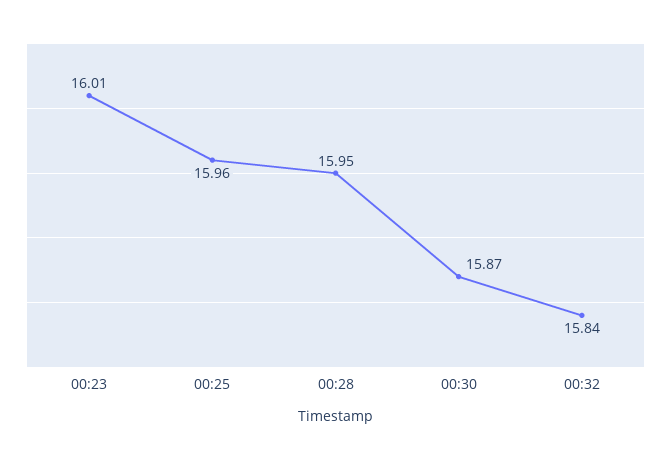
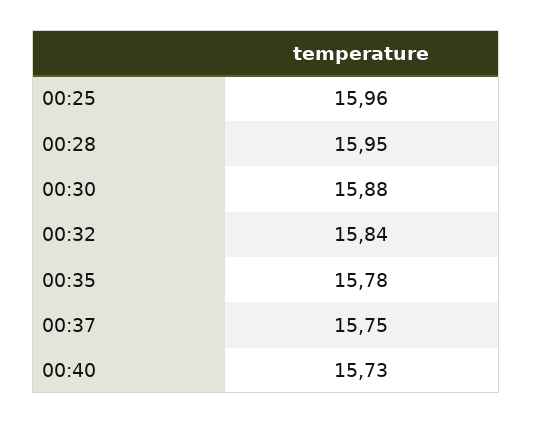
00:23: 16.01 -> none
00:30: 15.87 -> 15.88
00:35: none -> 15.78
00:37: none -> 15.75
00:40: none -> 15.73

